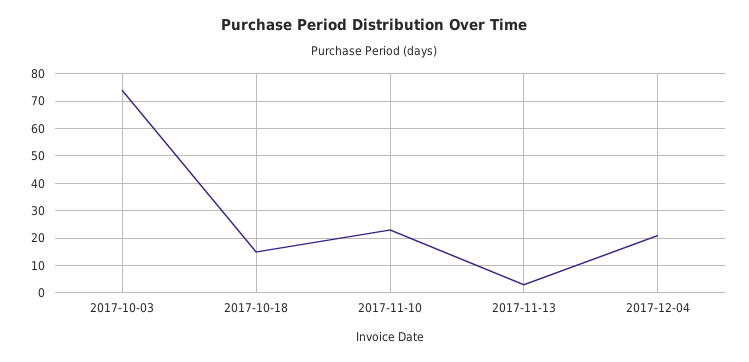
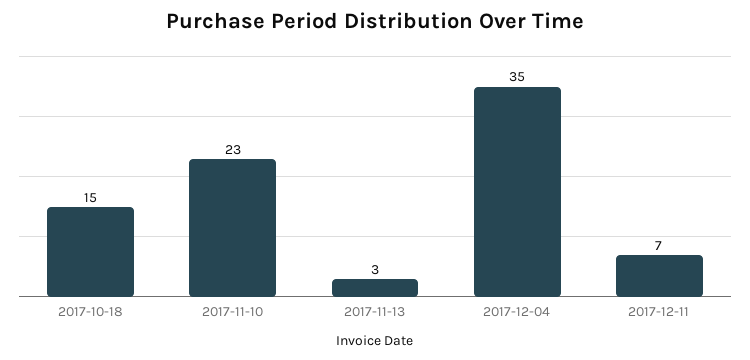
2017-10-03: 75 -> none
2017-12-04: 20 -> 35
2017-12-11: none -> 7

